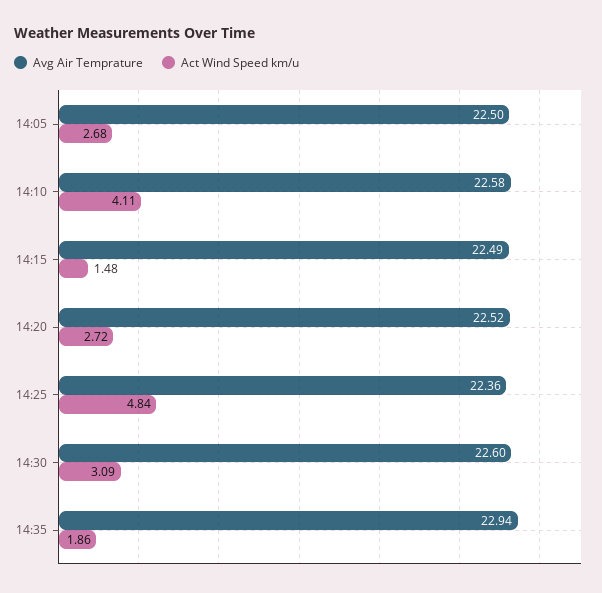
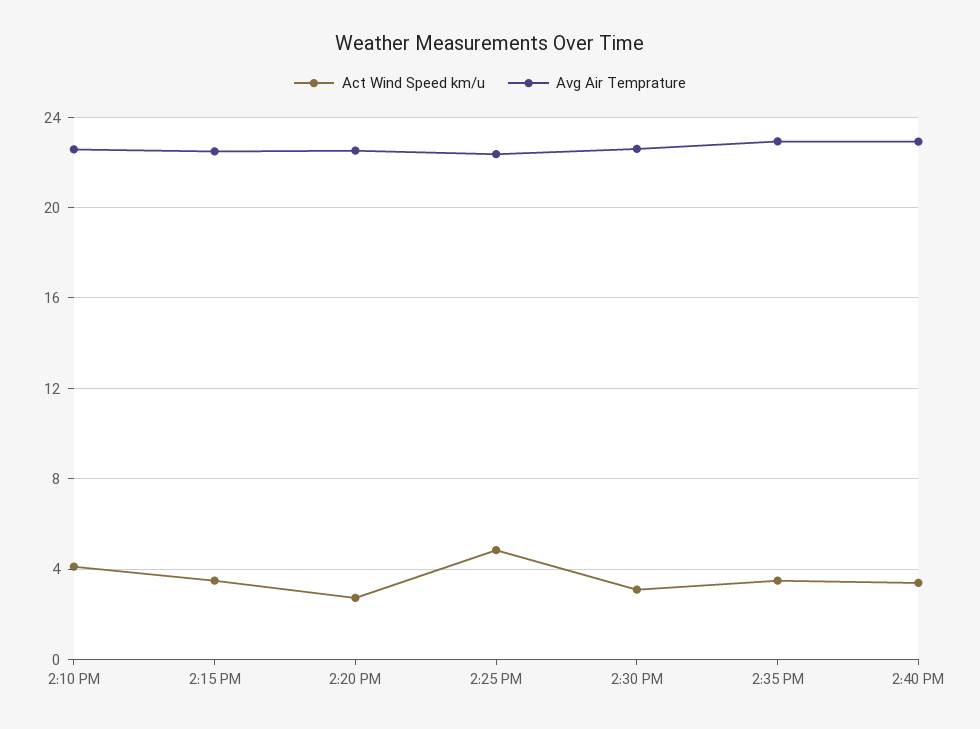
Avg Air Temprature, 14:05: 22.5 -> none
Act Wind Speed km/u, 14:05: 2.68 -> none
Act Wind Speed km/u, 14:15: 1.48 -> 3.5
Act Wind Speed km/u, 14:35: 1.86 -> 3.5
Act Wind Speed km/u, 2:40 PM: none -> 3.5
Avg Air Temprature, 2:40 PM: none -> 23

